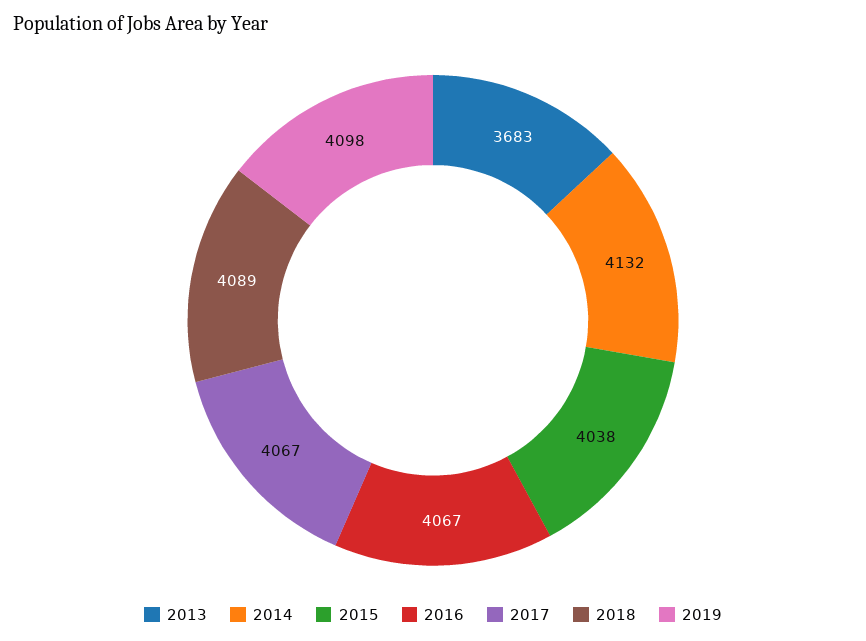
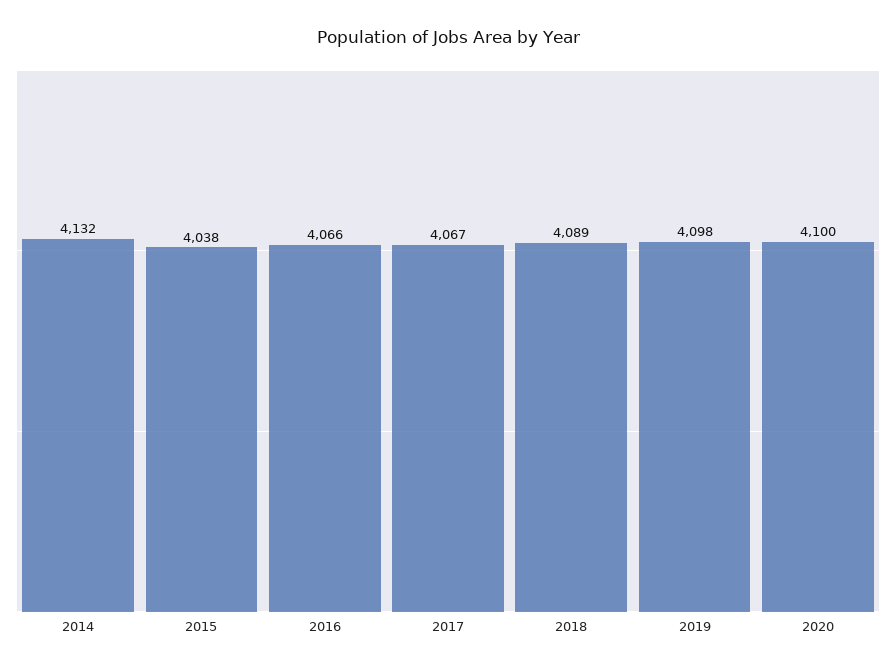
2013: 3683 -> none
2016: 4067 -> 4066
2020: none -> 4100

